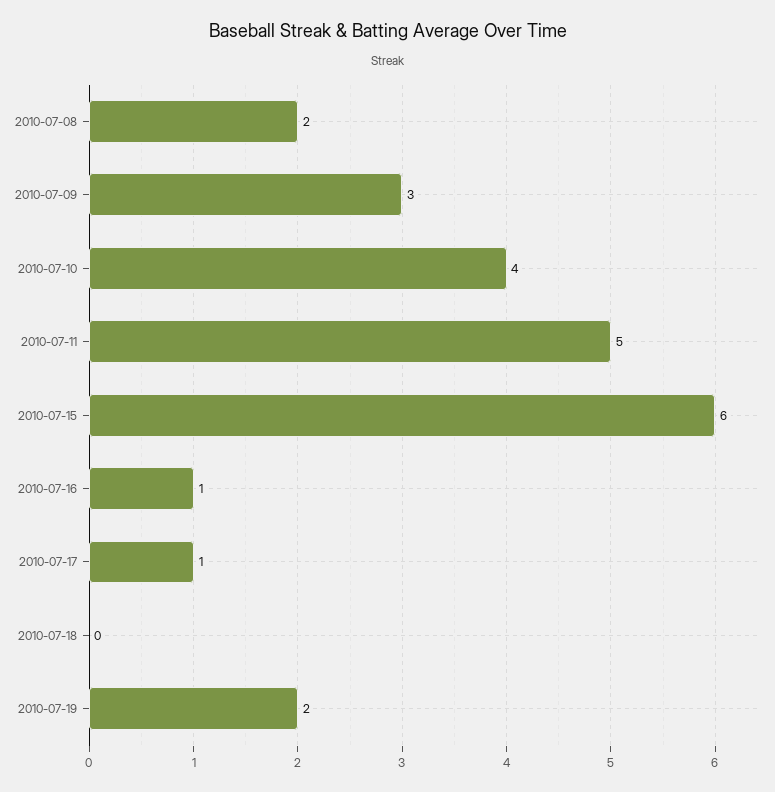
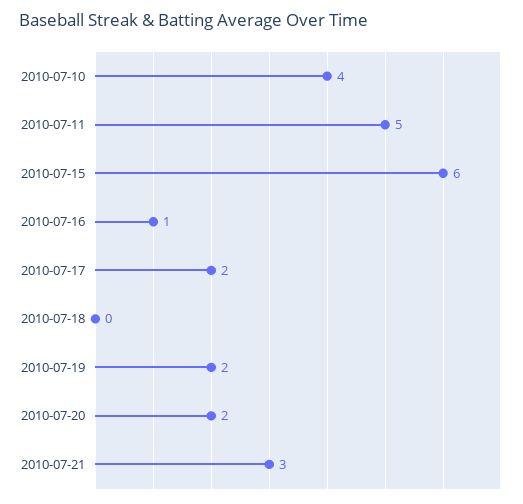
2010-07-08: 2 -> none
2010-07-09: 3 -> none
2010-07-17: 1 -> 2
2010-07-20: none -> 2
2010-07-21: none -> 3

